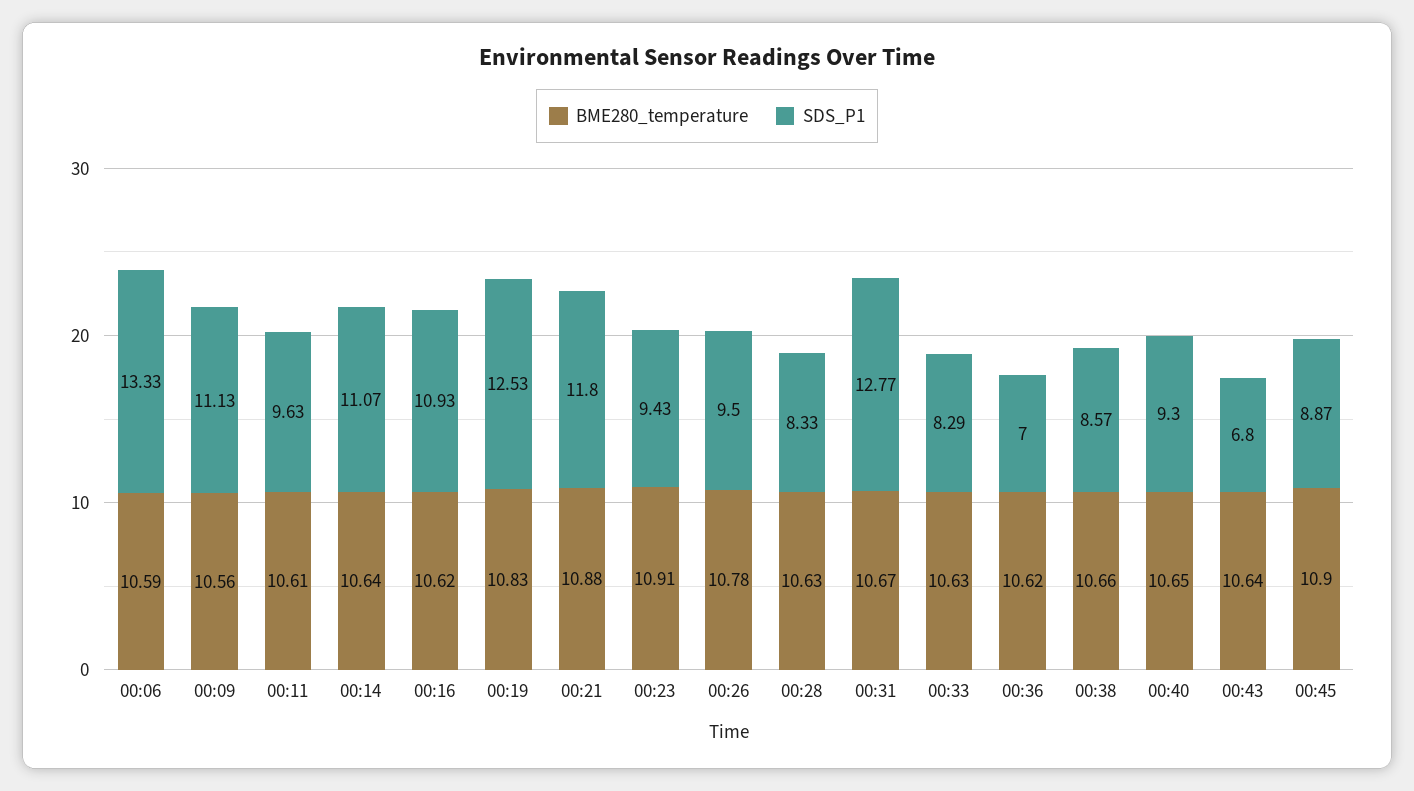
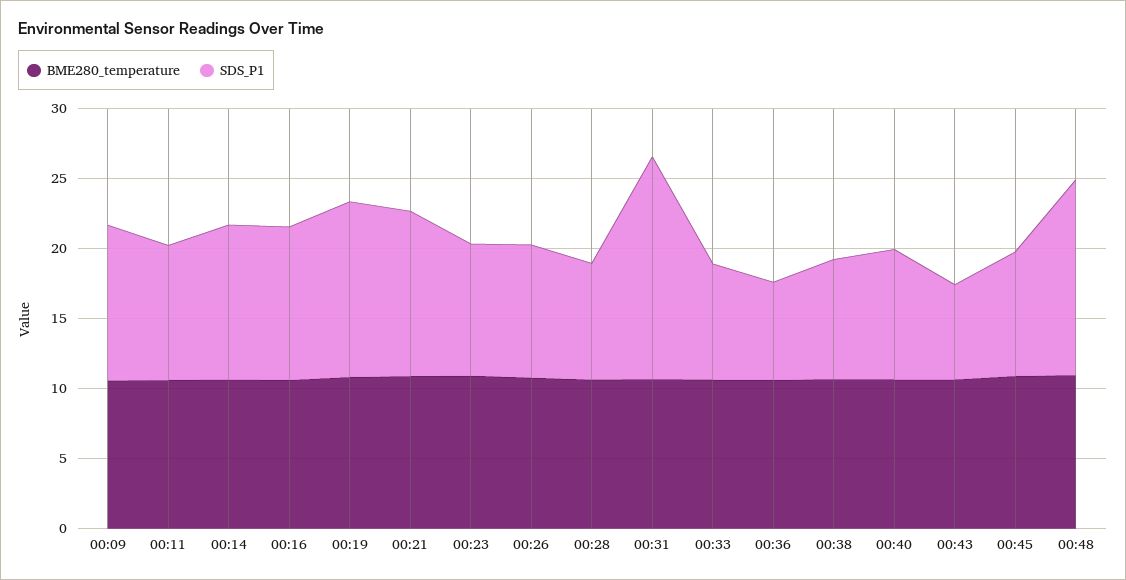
BME280_temperature, 00:06: 10.59 -> none
SDS_P1, 00:06: 13.33 -> none
SDS_P1, 00:31: 12.77 -> 16
BME280_temperature, 00:48: none -> 11
SDS_P1, 00:48: none -> 14

